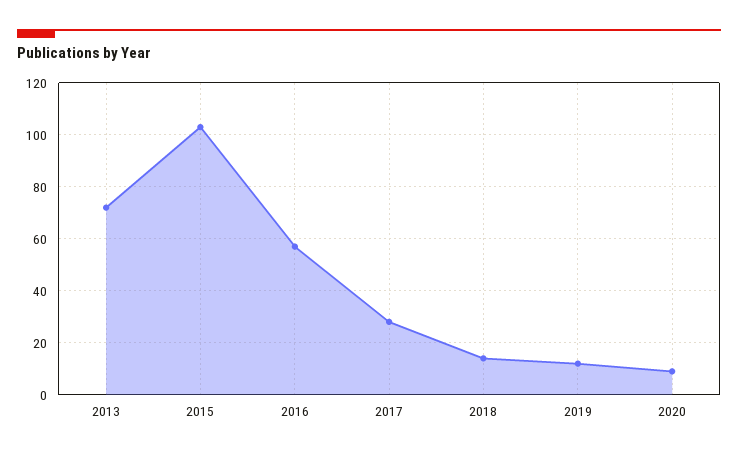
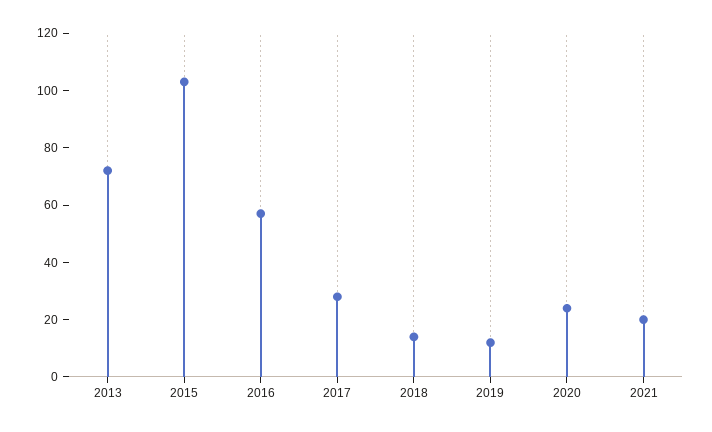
2020: 10 -> 25
2021: none -> 20

